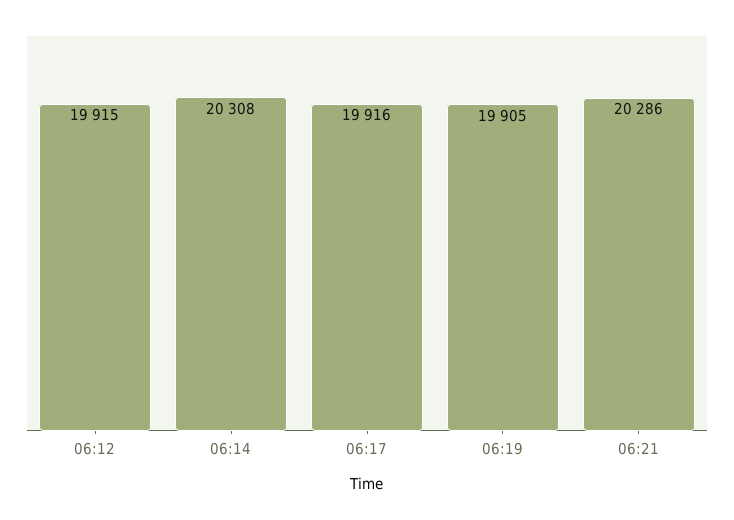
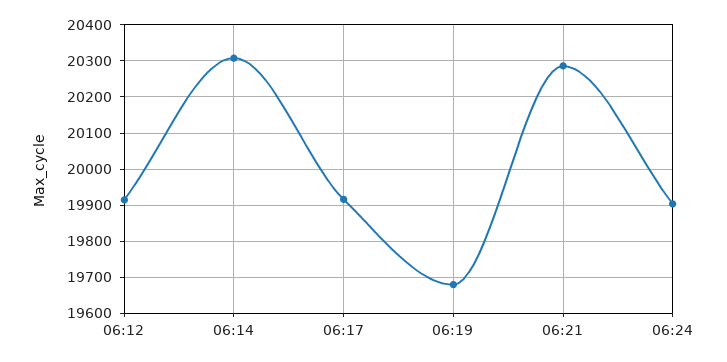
06:19: 19905 -> 19680
06:24: none -> 19900

